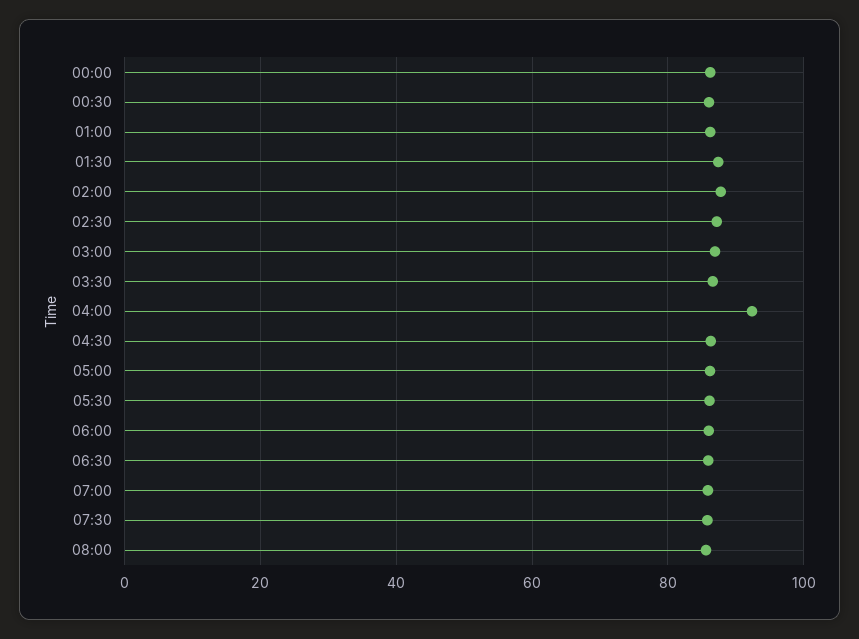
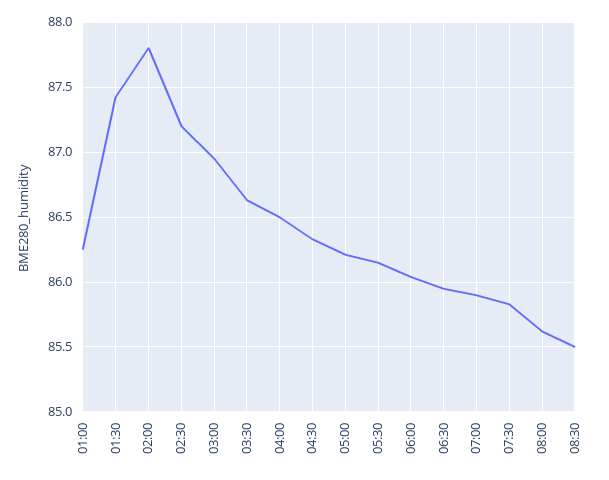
00:00: 86 -> none
00:30: 86 -> none
04:00: 92 -> 86.5
08:30: none -> 85.5

